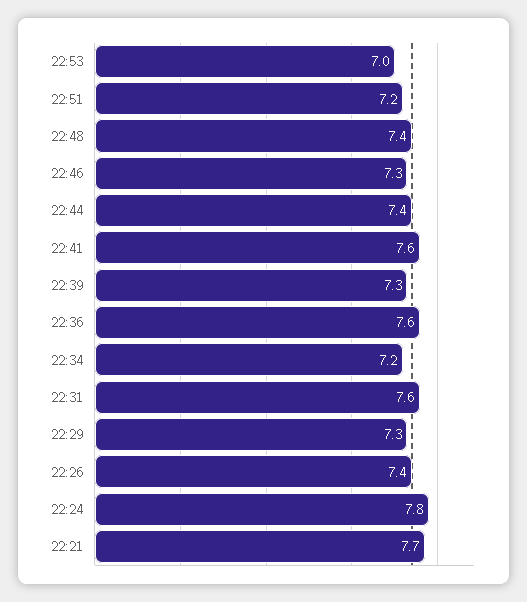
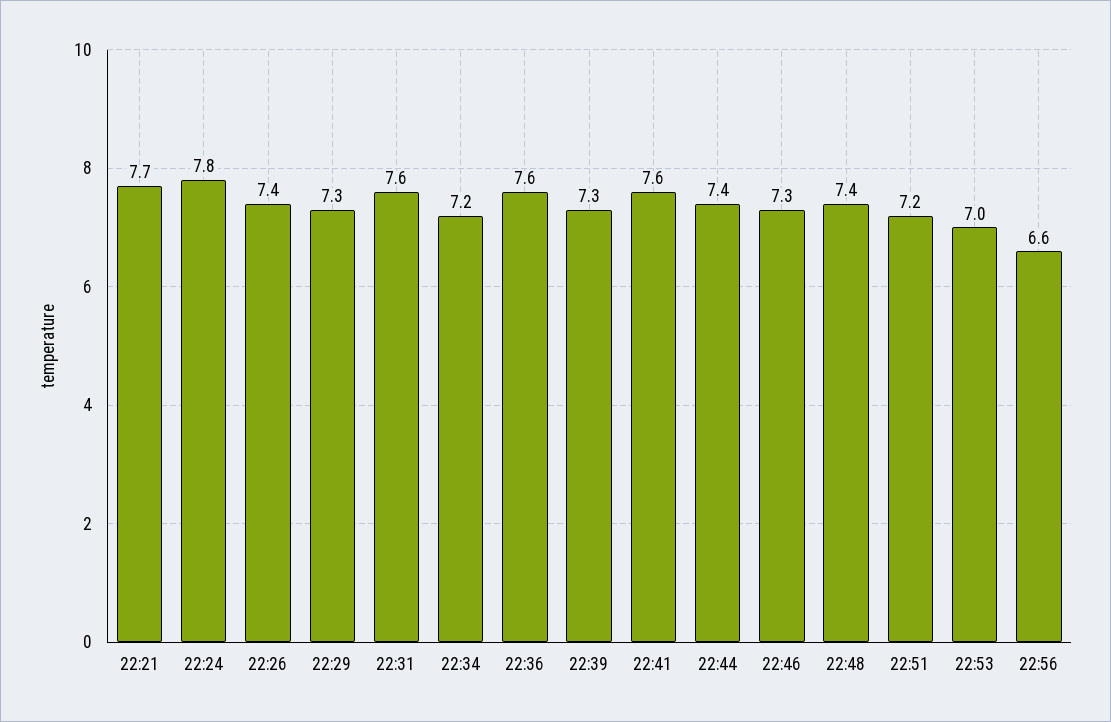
22:56: none -> 6.6

